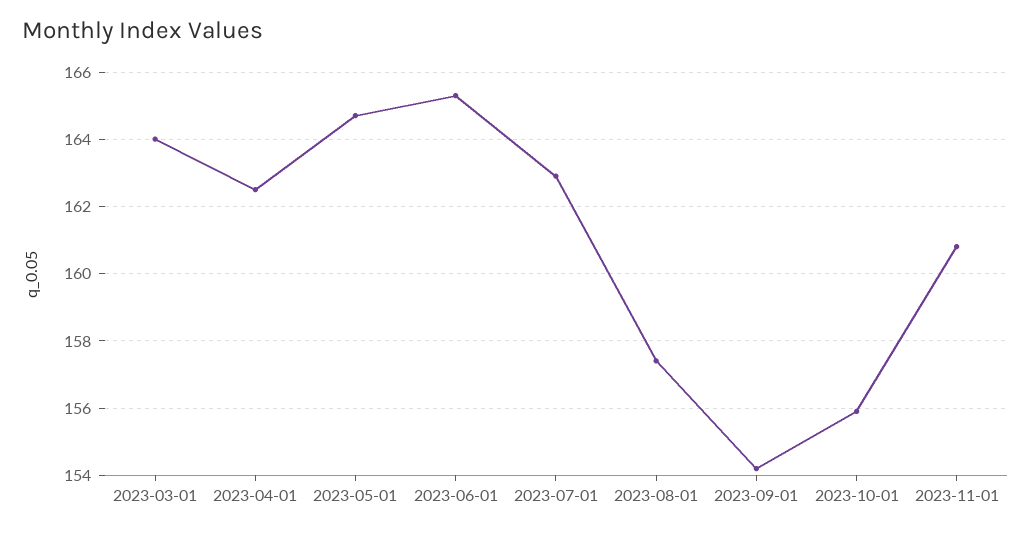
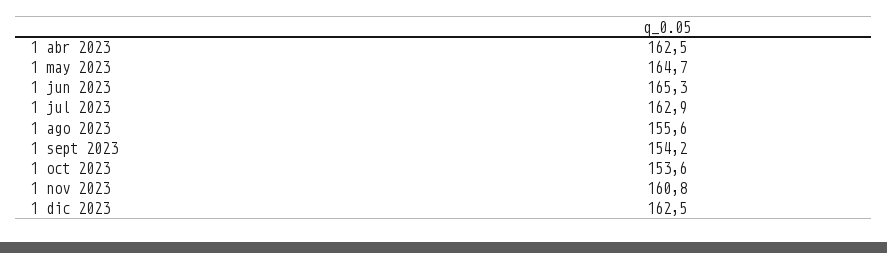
2023-03-01: 164 -> none
2023-08-01: 157.5 -> 155.6
2023-10-01: 156 -> 153.6
1 dic 2023: none -> 162.5

